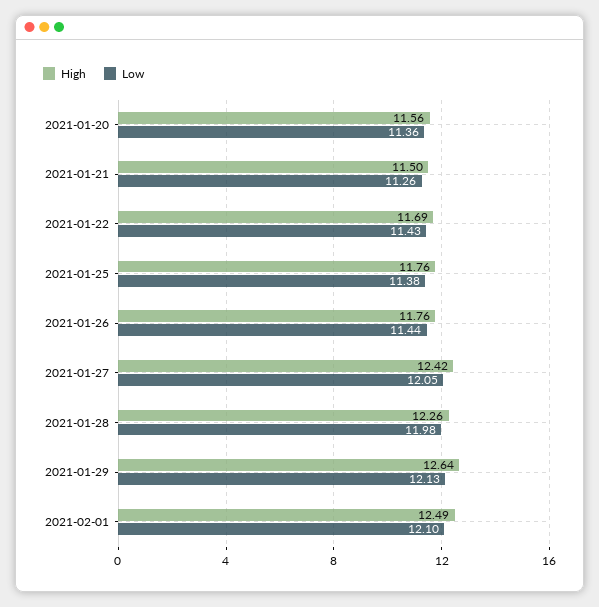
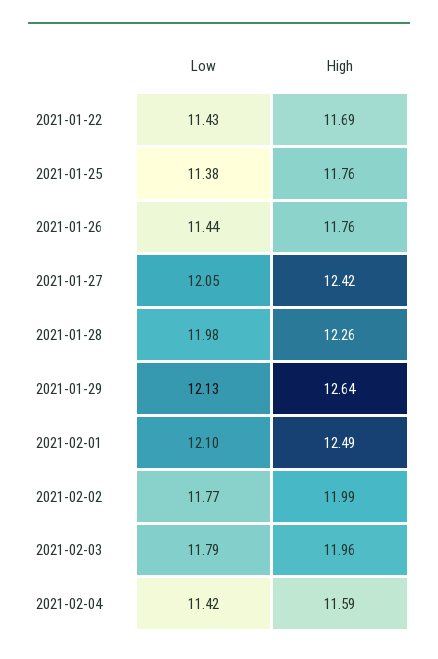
High, 2021-01-20: 11.56 -> none
Low, 2021-01-20: 11.36 -> none
High, 2021-01-21: 11.5 -> none
Low, 2021-01-21: 11.26 -> none
Low, 2021-02-02: none -> 11.77
High, 2021-02-02: none -> 11.99
Low, 2021-02-03: none -> 11.79
High, 2021-02-03: none -> 11.96
Low, 2021-02-04: none -> 11.42
High, 2021-02-04: none -> 11.59

